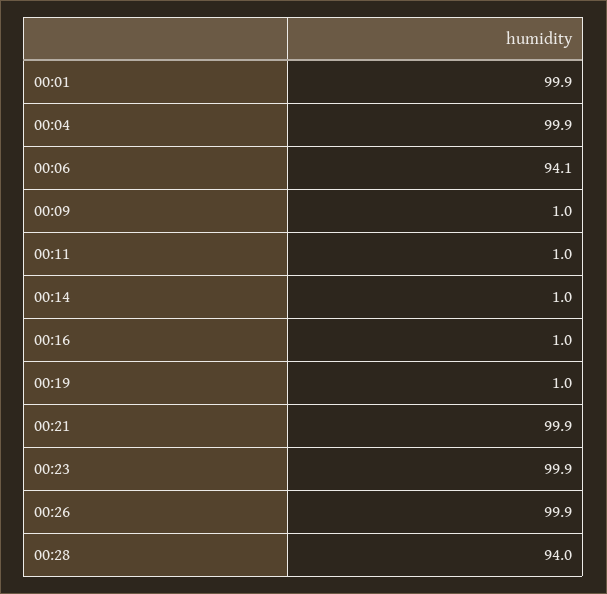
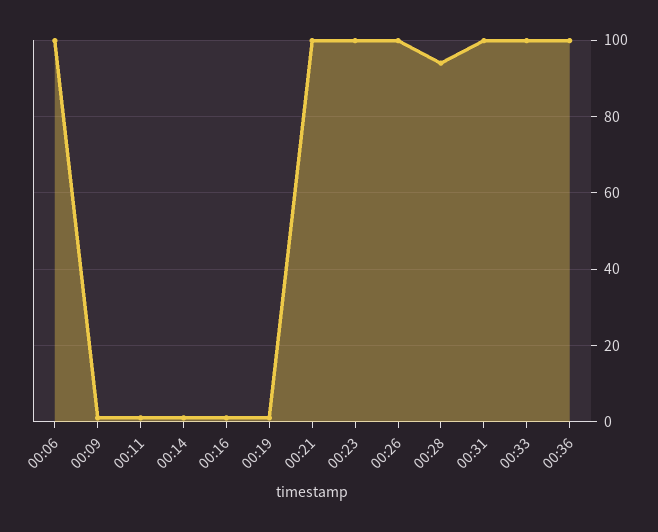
00:01: 99.9 -> none
00:04: 99.9 -> none
00:06: 94.1 -> 100
00:31: none -> 100
00:33: none -> 100
00:36: none -> 100

